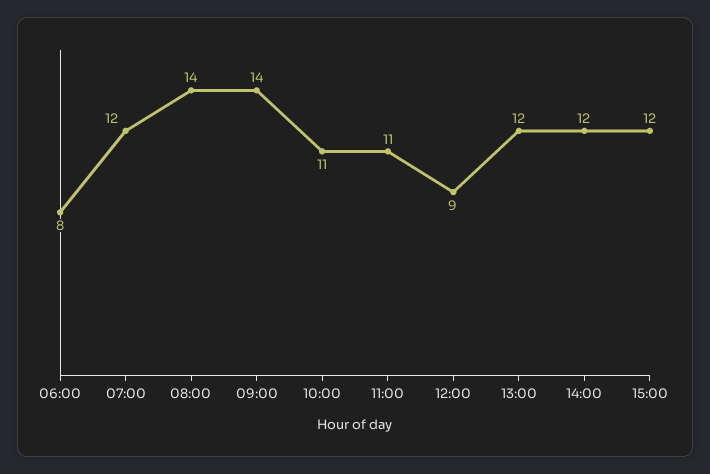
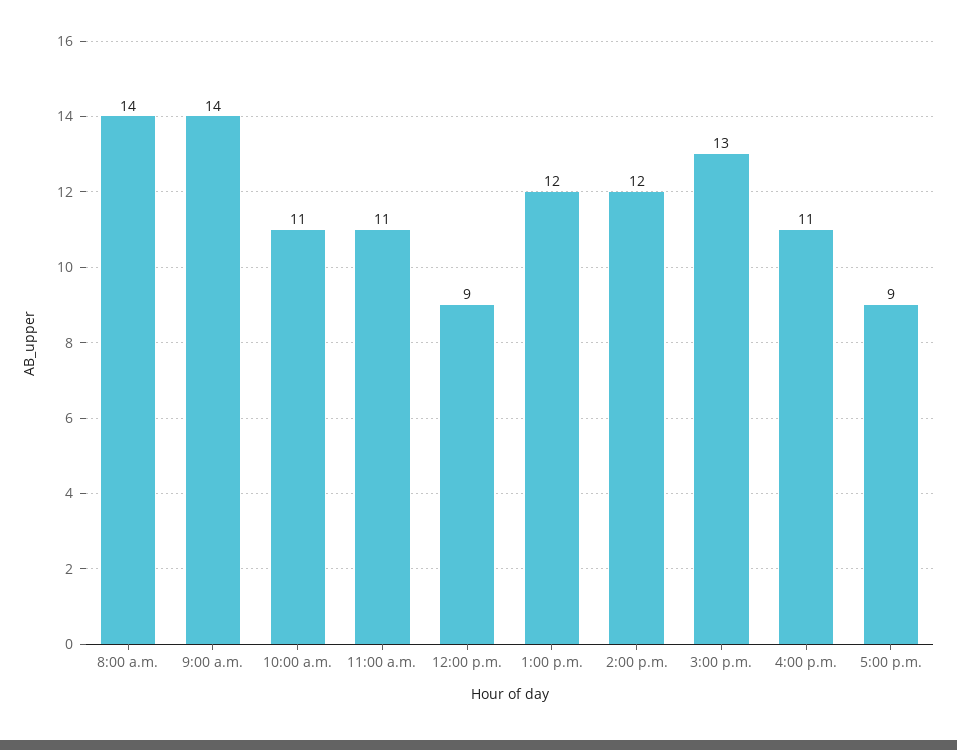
06:00: 8 -> none
07:00: 12 -> none
15:00: 12 -> 13
4:00 p.m.: none -> 11
5:00 p.m.: none -> 9

